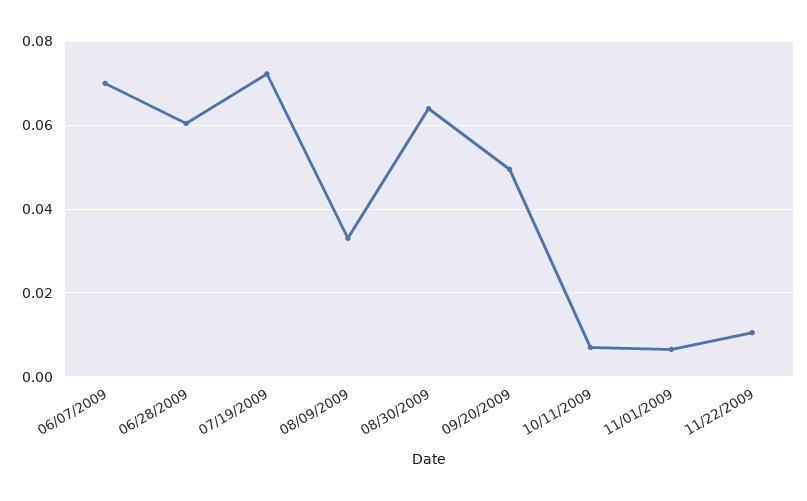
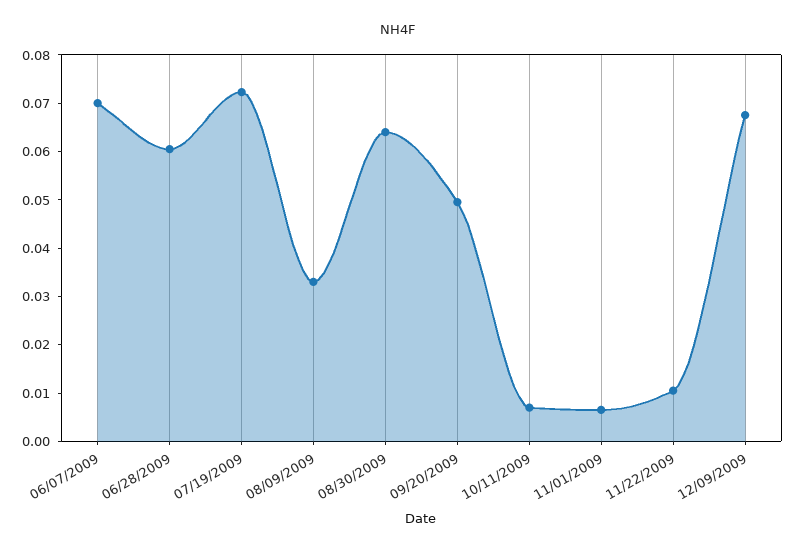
12/09/2009: none -> 0.068

